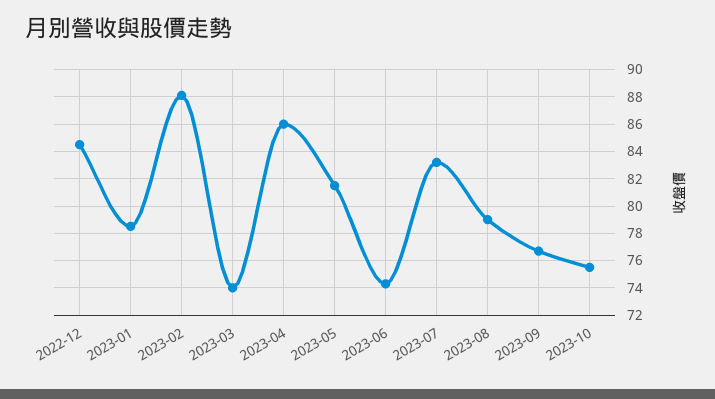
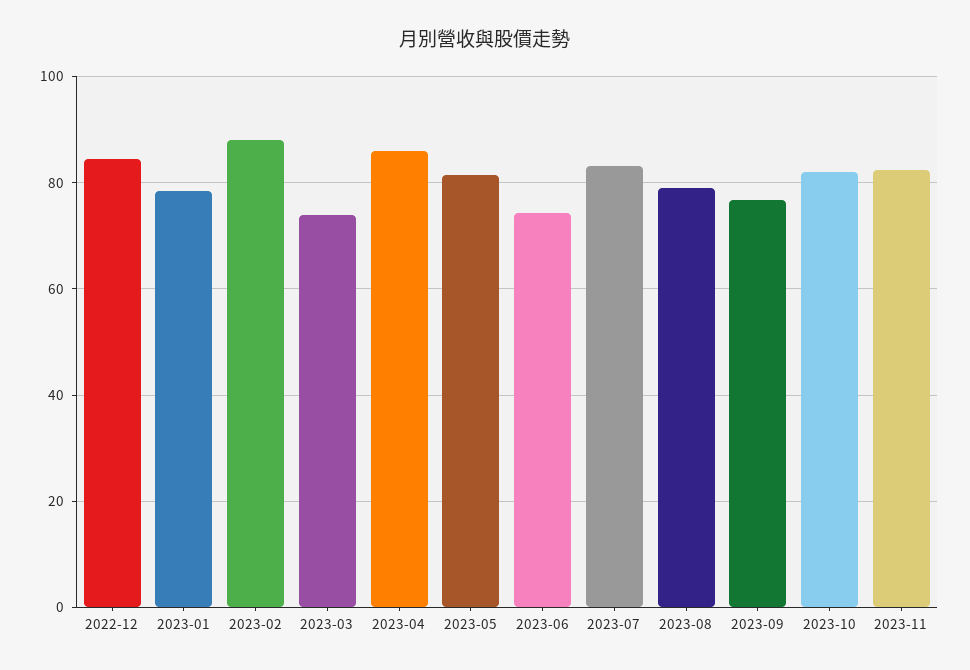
2023-10: 75.5 -> 82
2023-11: none -> 82

